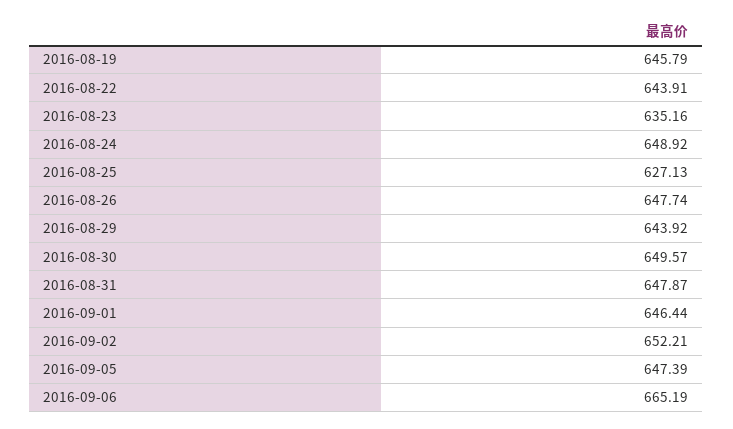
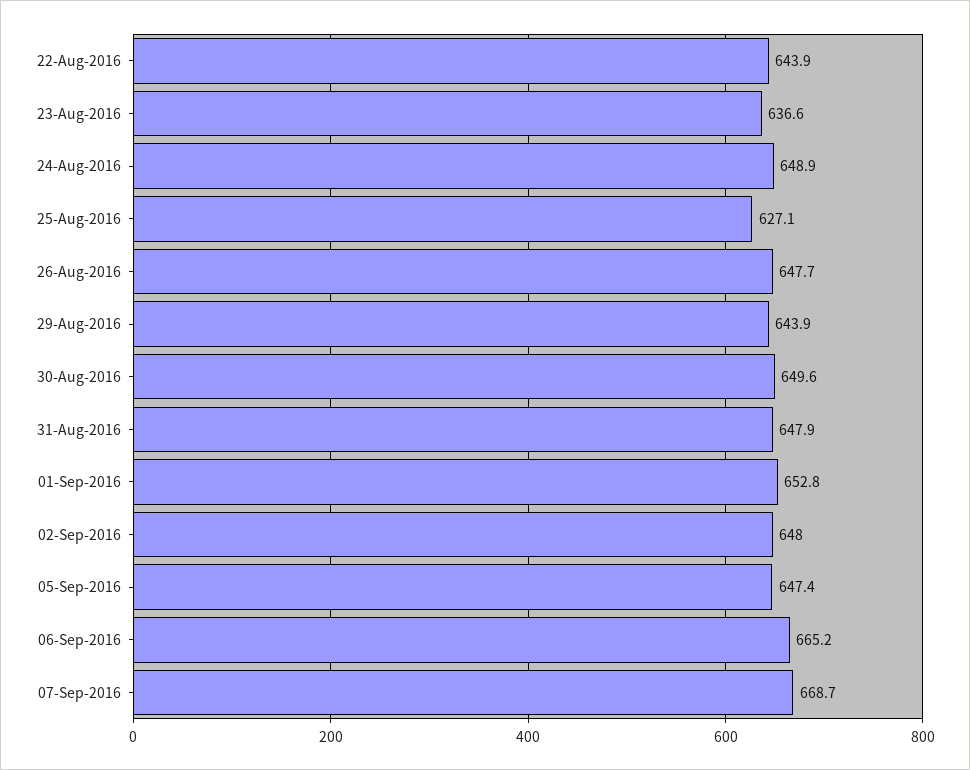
2016-08-19: 645.79 -> none
2016-08-23: 635.16 -> 636.6
2016-09-01: 646.44 -> 652.8
2016-09-02: 652.21 -> 648
07-Sep-2016: none -> 668.7

